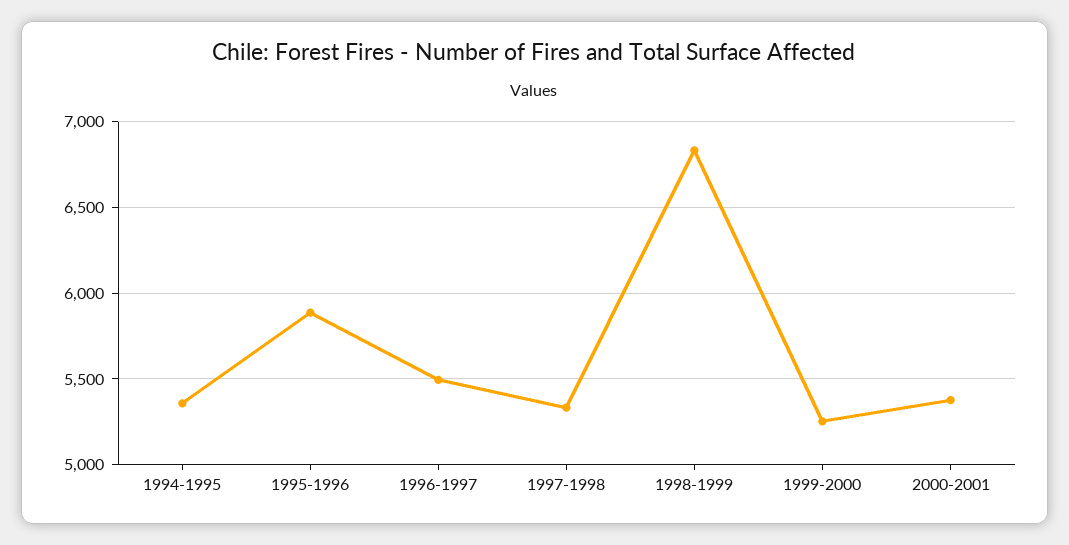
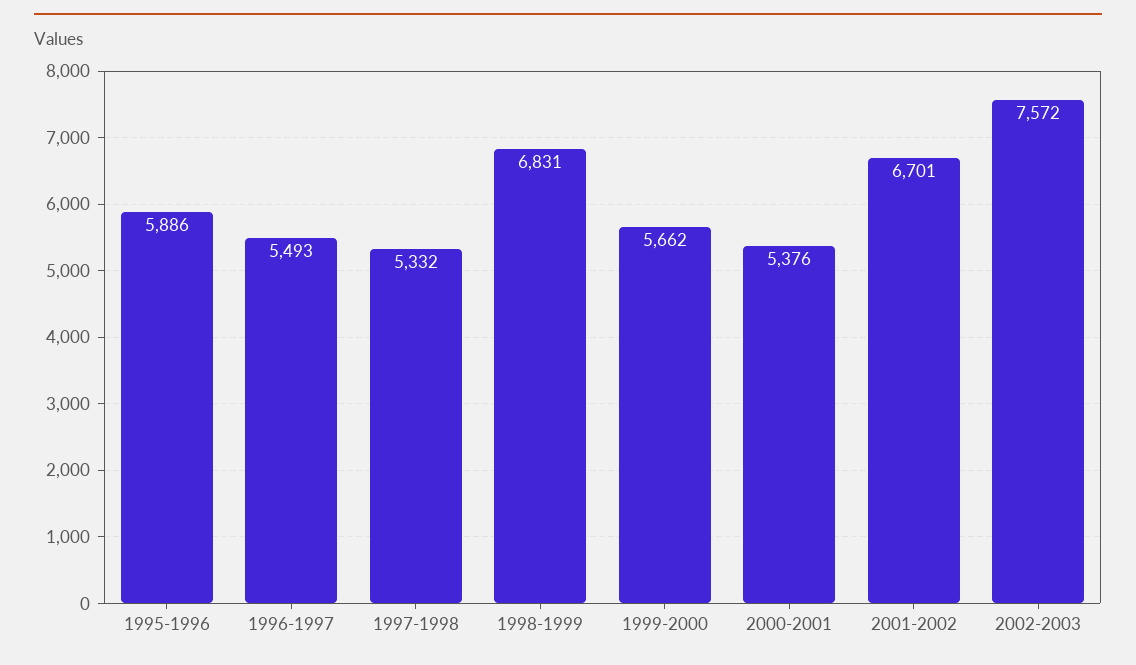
1994-1995: 5350 -> none
1999-2000: 5250 -> 5662
2001-2002: none -> 6701
2002-2003: none -> 7572

